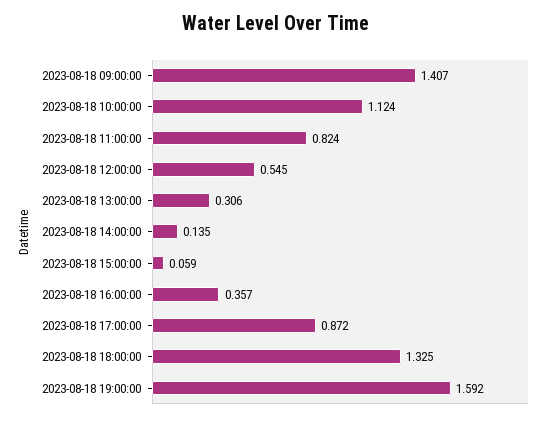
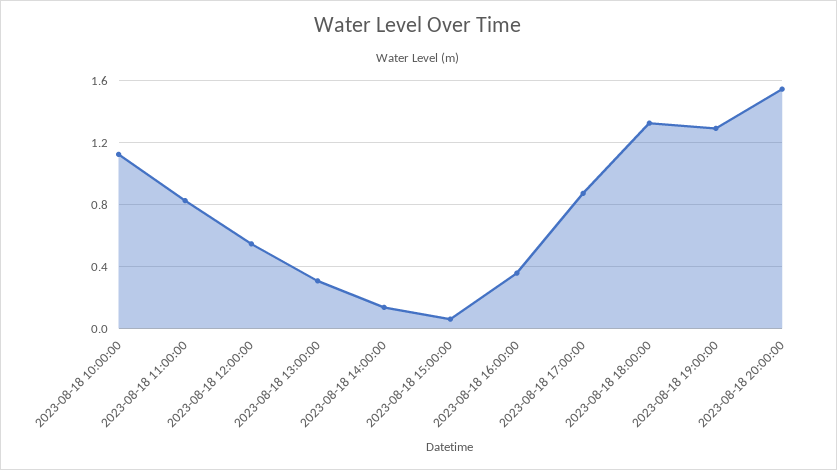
2023-08-18 09:00:00: 1.407 -> none
2023-08-18 19:00:00: 1.592 -> 1.3
2023-08-18 20:00:00: none -> 1.55

